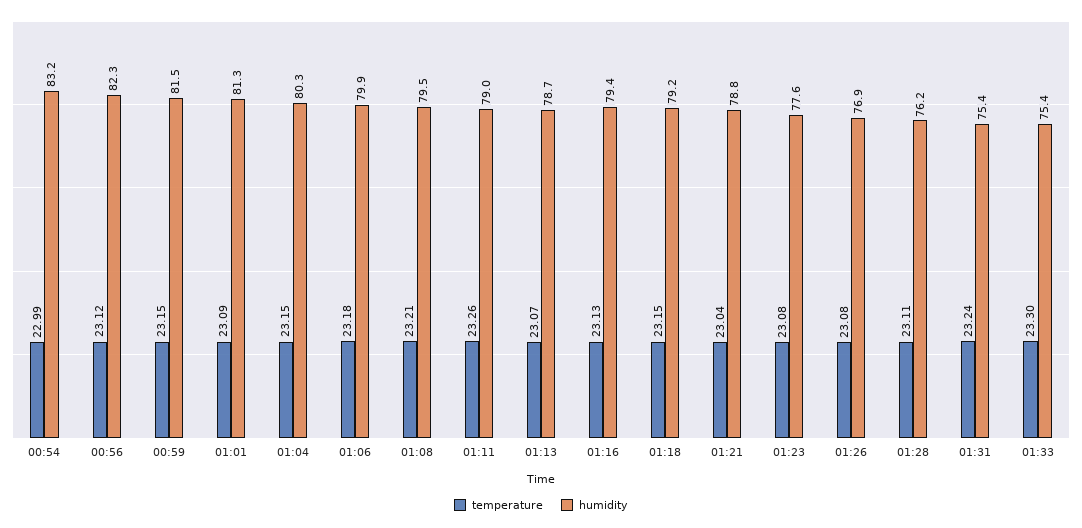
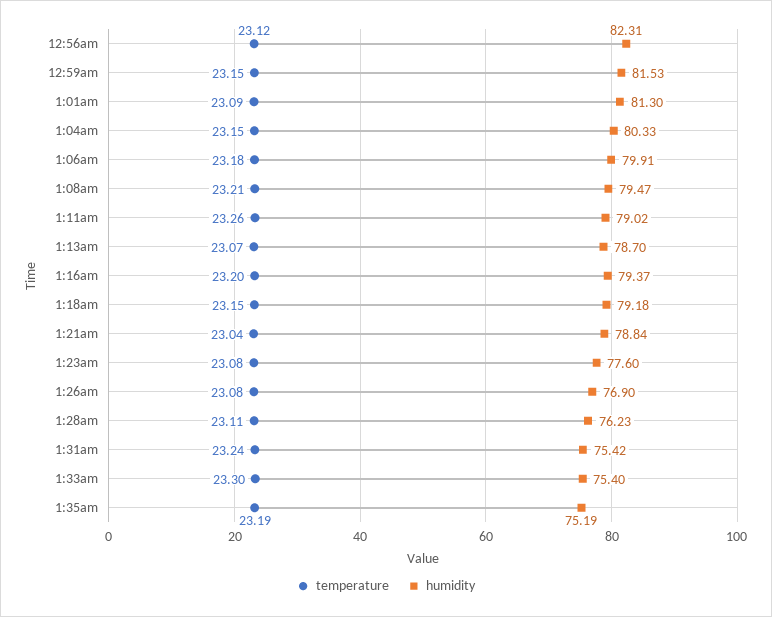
temperature, 00:54: 22.99 -> none
humidity, 00:54: 83.2 -> none
temperature, 01:16: 23.13 -> 23.2
temperature, 1:35am: none -> 23.19
humidity, 1:35am: none -> 75.19

